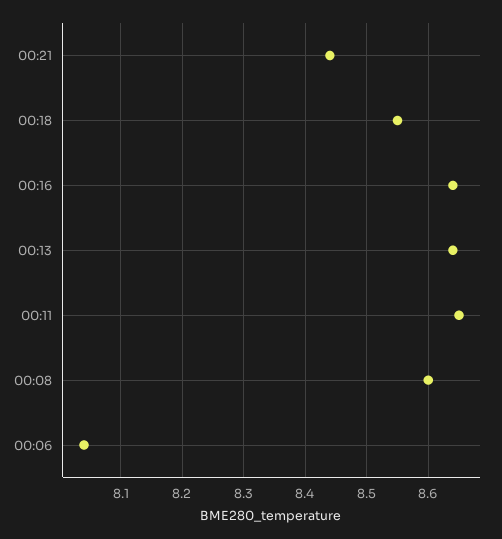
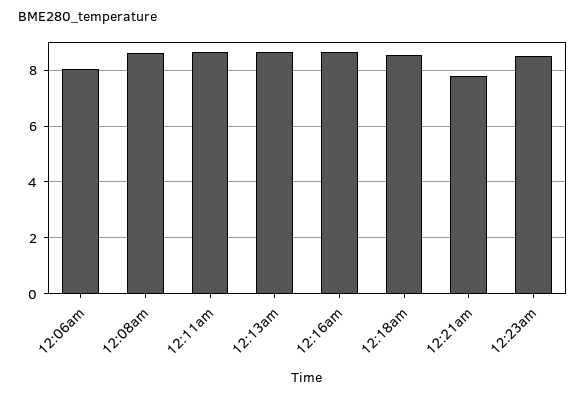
00:21: 8.44 -> 7.75
12:23am: none -> 8.5

